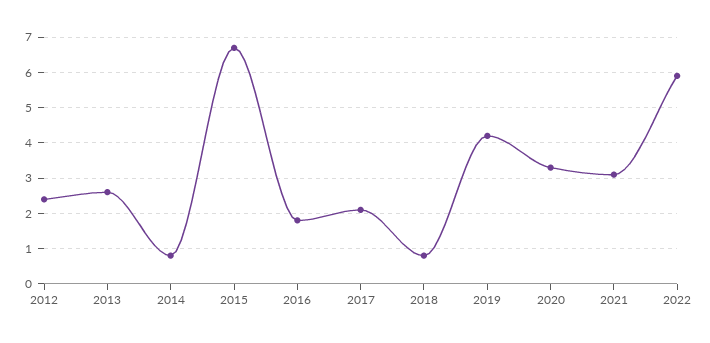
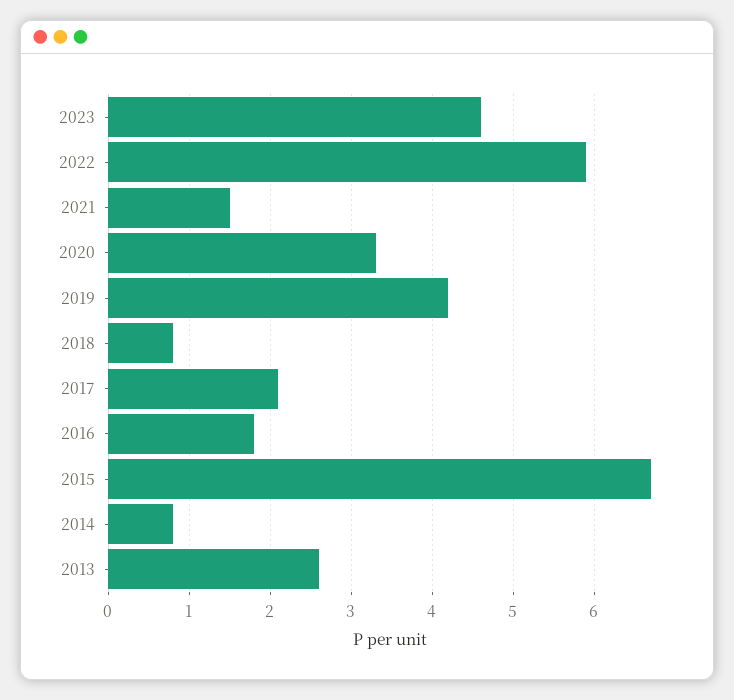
2012: 2.5 -> none
2021: 3 -> 1.5
2023: none -> 4.6

